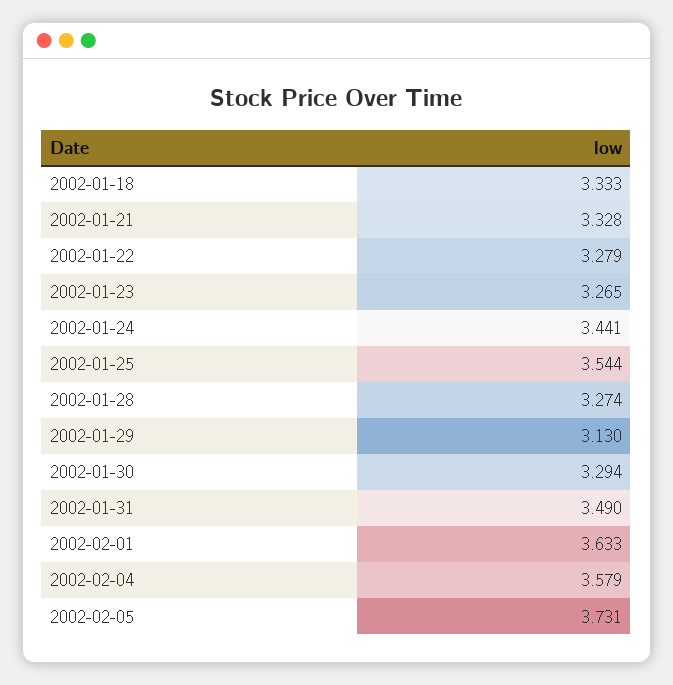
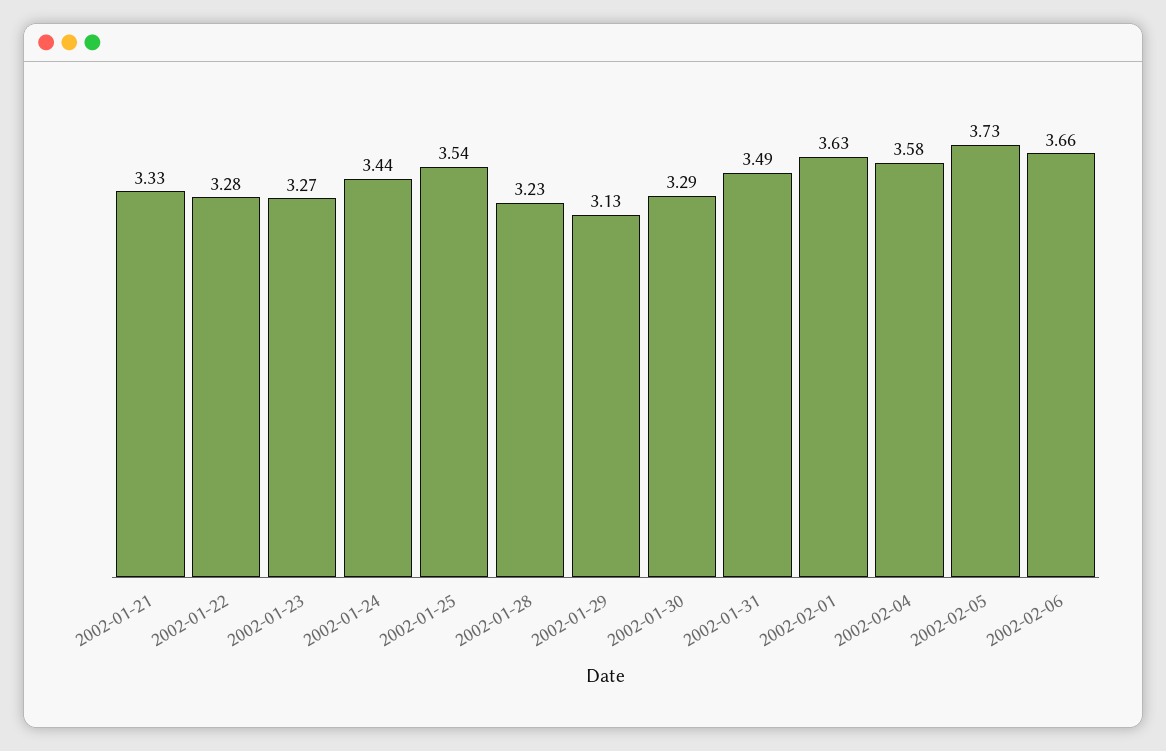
2002-01-18: 3.333 -> none
2002-01-28: 3.274 -> 3.23
2002-02-06: none -> 3.66

